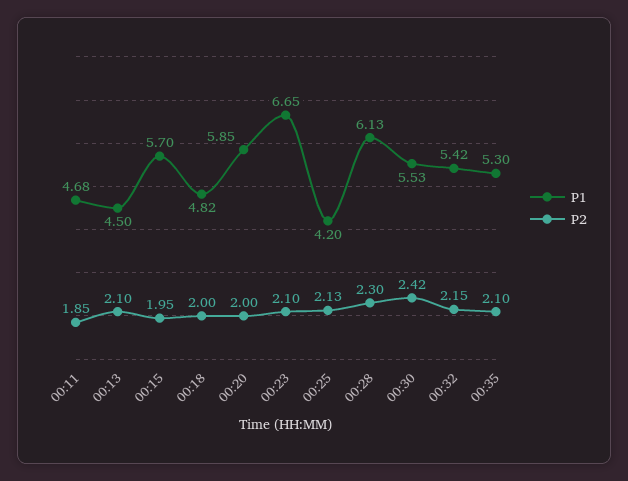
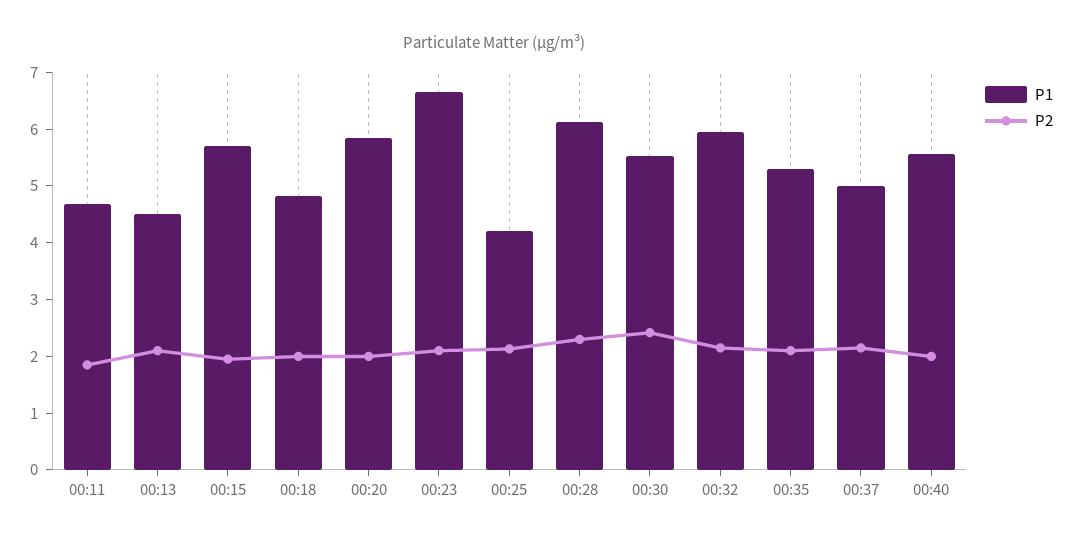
P1, 00:32: 5.42 -> 6
P1, 00:37: none -> 5
P2, 00:37: none -> 2.2
P1, 00:40: none -> 5.6
P2, 00:40: none -> 2

